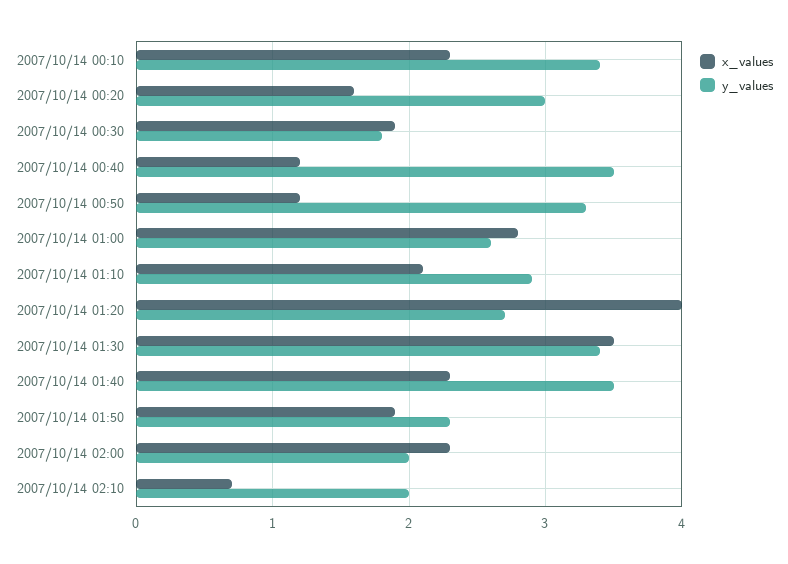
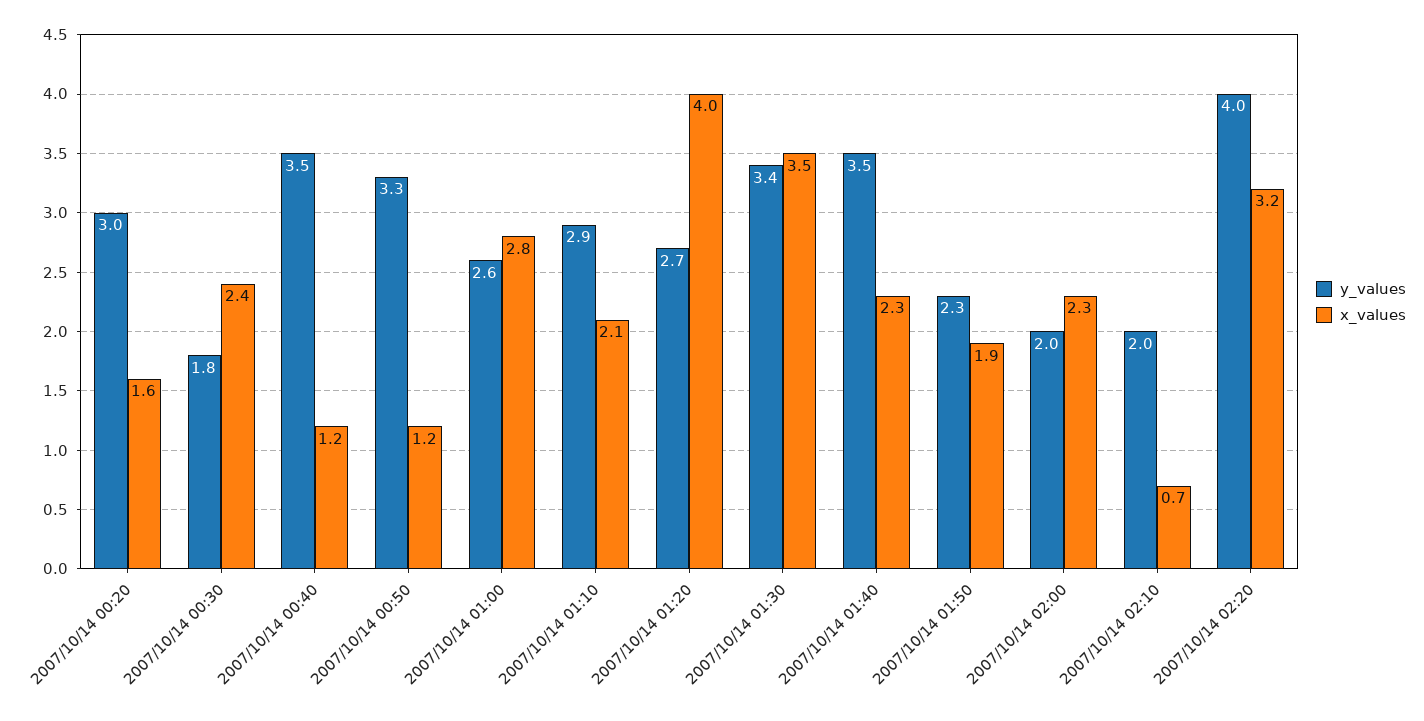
x_values, 2007/10/14 00:10: 2.3 -> none
y_values, 2007/10/14 00:10: 3.4 -> none
x_values, 2007/10/14 00:30: 1.9 -> 2.4
y_values, 2007/10/14 02:20: none -> 4
x_values, 2007/10/14 02:20: none -> 3.2

